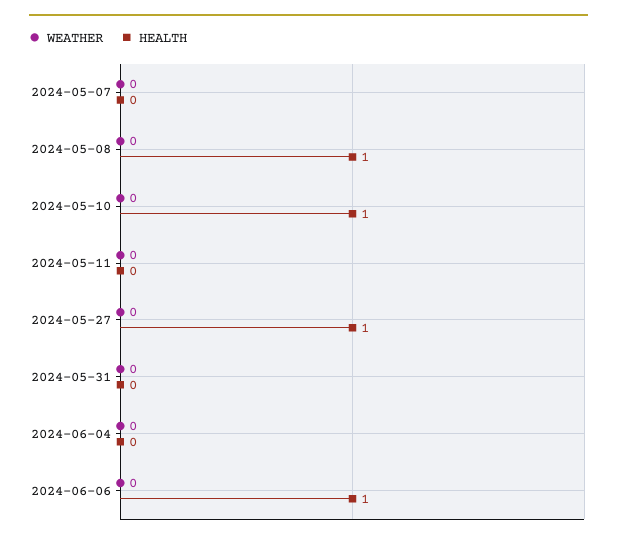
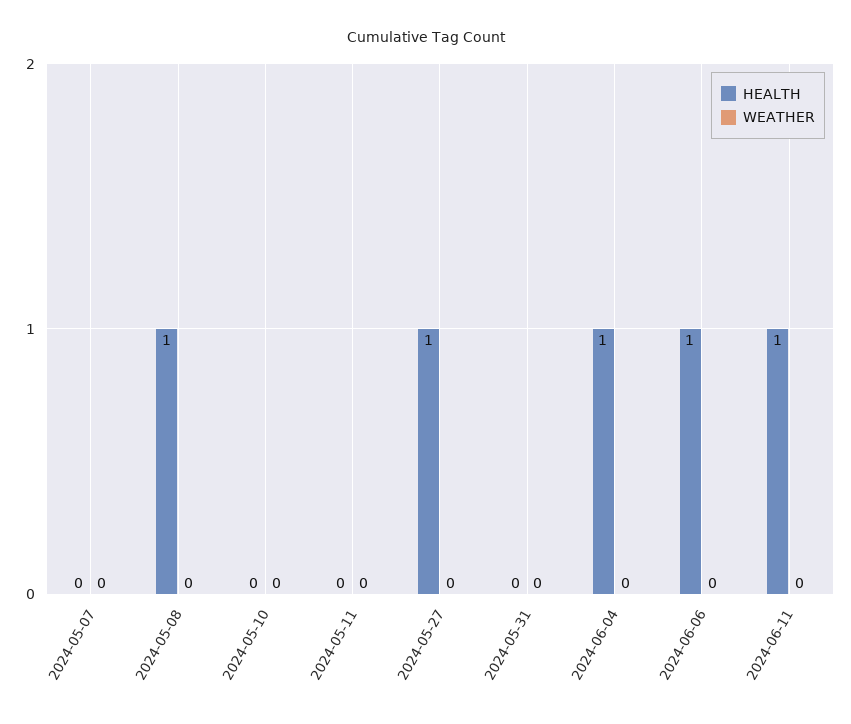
HEALTH, 2024-05-10: 1 -> 0
HEALTH, 2024-06-04: 0 -> 1
HEALTH, 2024-06-11: none -> 1
WEATHER, 2024-06-11: none -> 0

